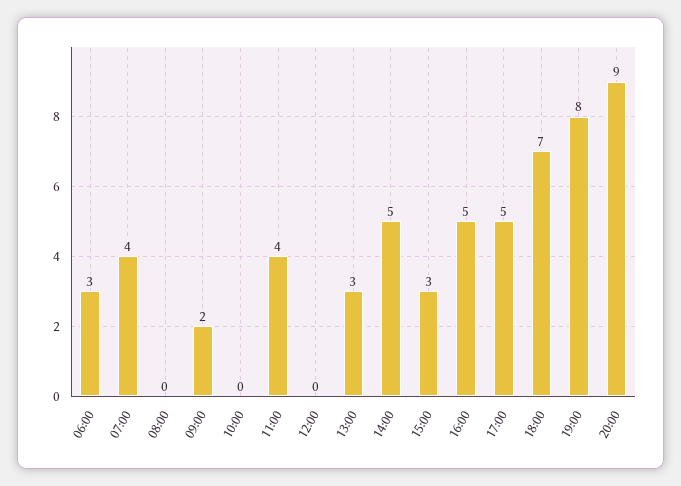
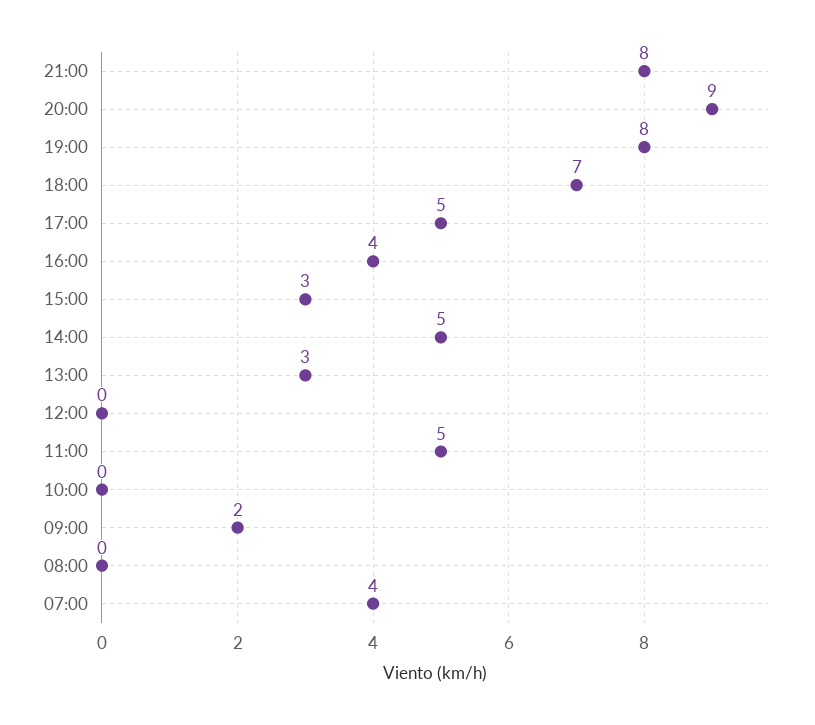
06:00: 3 -> none
11:00: 4 -> 5
16:00: 5 -> 4
21:00: none -> 8

